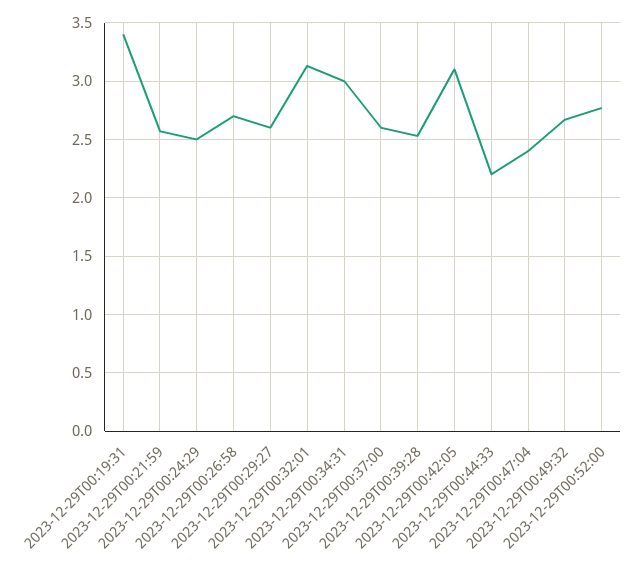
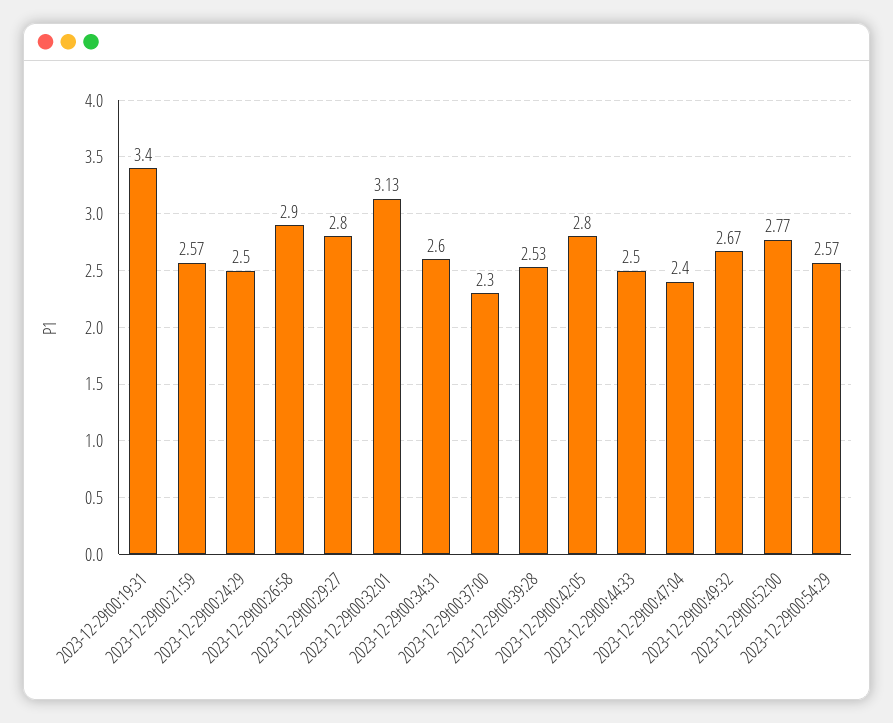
2023-12-29T00:26:58: 2.7 -> 2.9
2023-12-29T00:29:27: 2.6 -> 2.8
2023-12-29T00:34:31: 3 -> 2.6
2023-12-29T00:37:00: 2.6 -> 2.3
2023-12-29T00:42:05: 3.1 -> 2.8
2023-12-29T00:44:33: 2.2 -> 2.5
2023-12-29t00:54:29: none -> 2.57

